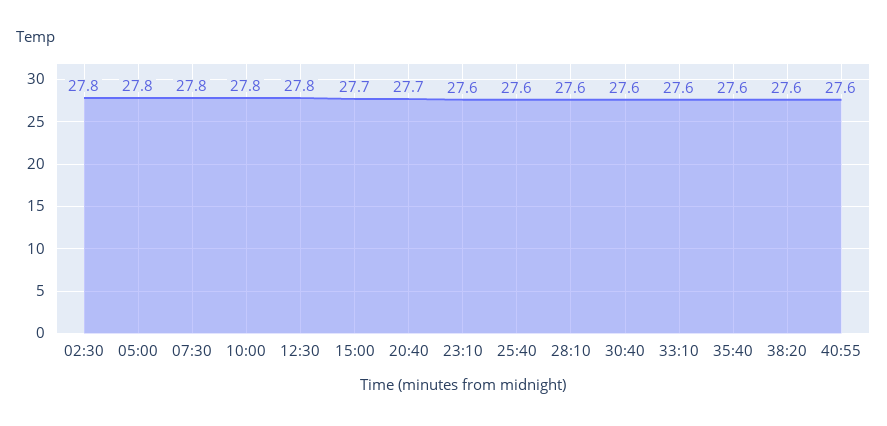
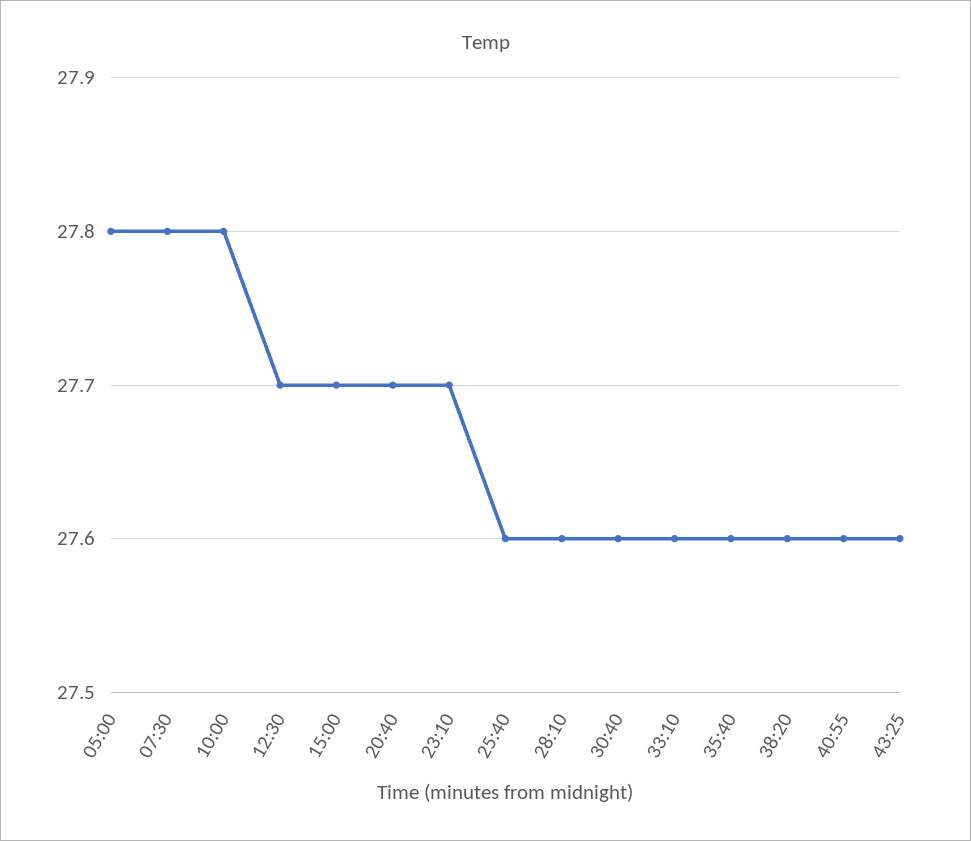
02:30: 27.8 -> none
12:30: 27.8 -> 27.7
23:10: 27.6 -> 27.7
43:25: none -> 27.6

